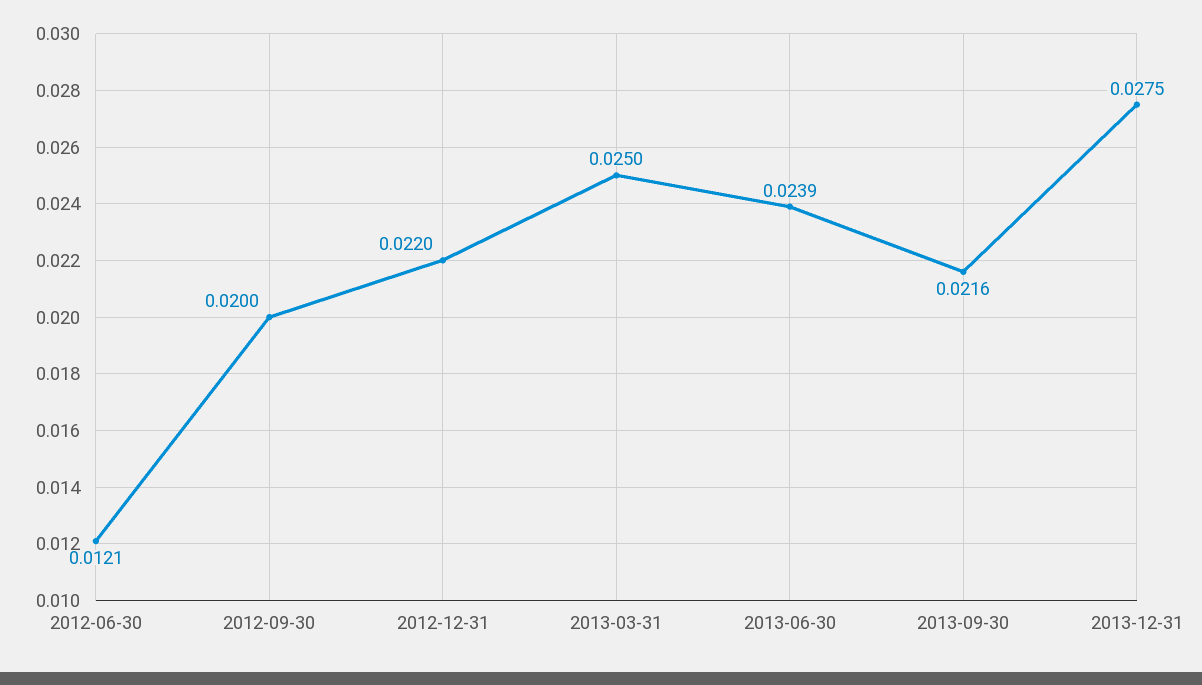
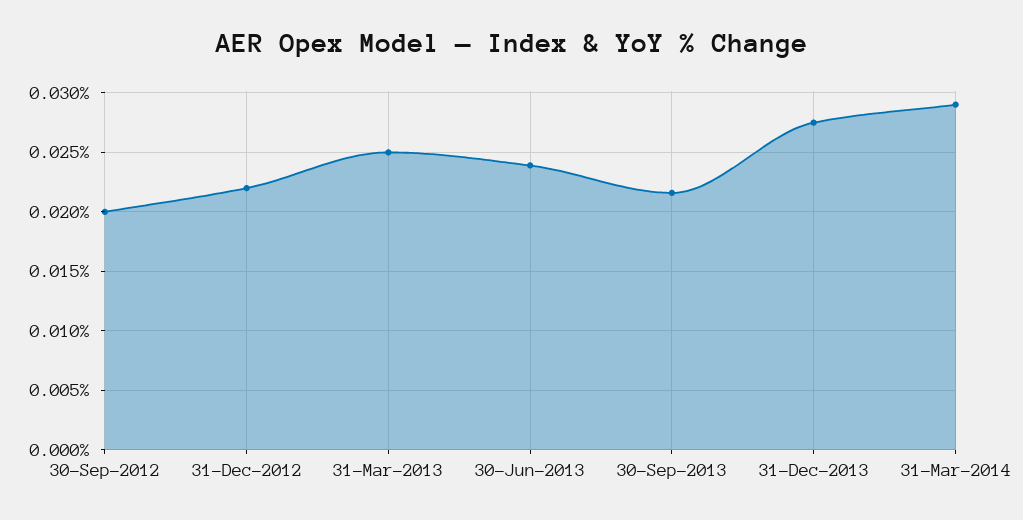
2012-06-30: 0.0121 -> none
31-Mar-2014: none -> 0.029

